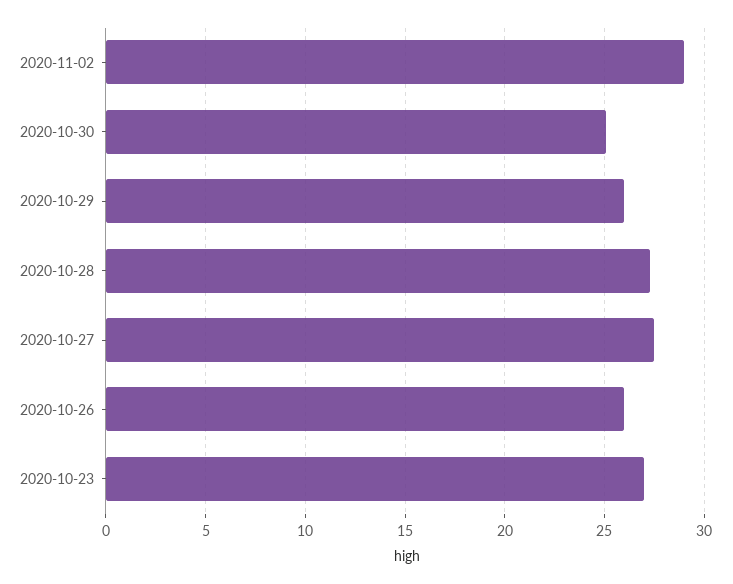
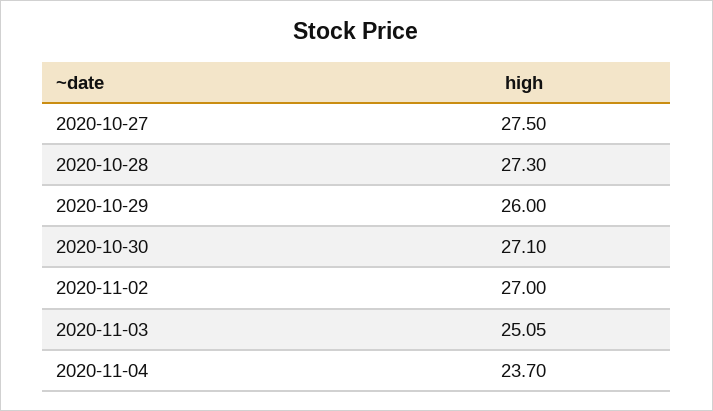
2020-11-02: 29 -> 27
2020-10-30: 25 -> 27.1
2020-10-26: 26 -> none
2020-10-23: 27 -> none
2020-11-03: none -> 25.05
2020-11-04: none -> 23.7

